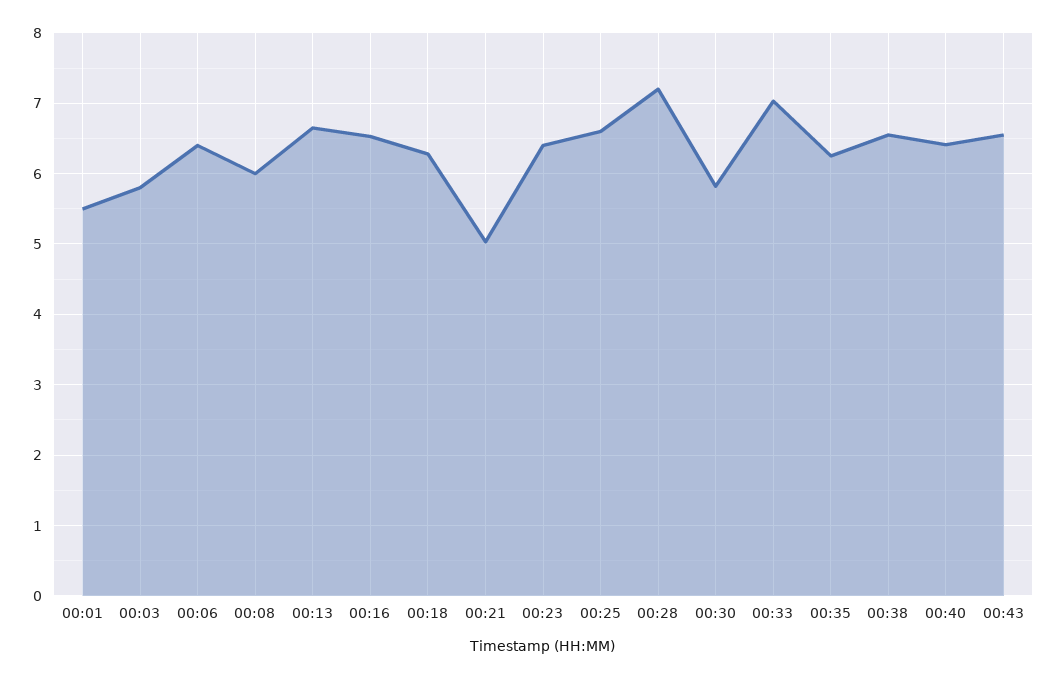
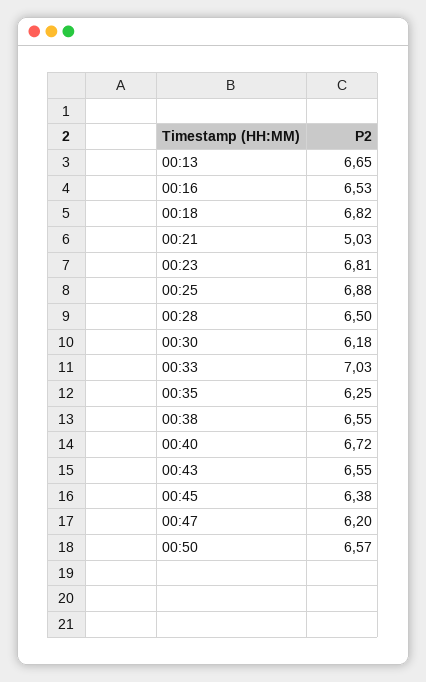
00:01: 5.5 -> none
00:03: 5.8 -> none
00:06: 6.4 -> none
00:08: 6 -> none
00:18: 6.3 -> 6.82
00:23: 6.4 -> 6.81
00:25: 6.6 -> 6.88
00:28: 7.2 -> 6.5
00:30: 5.8 -> 6.18
00:40: 6.4 -> 6.72
00:45: none -> 6.38
00:47: none -> 6.2
00:50: none -> 6.57

